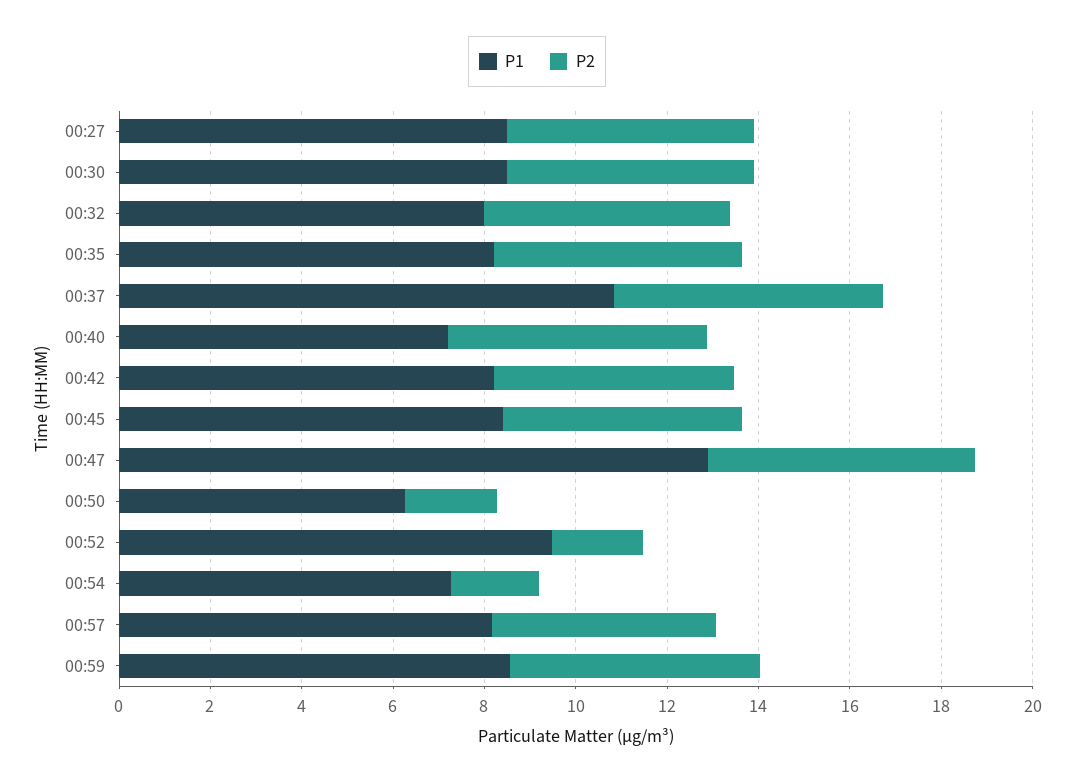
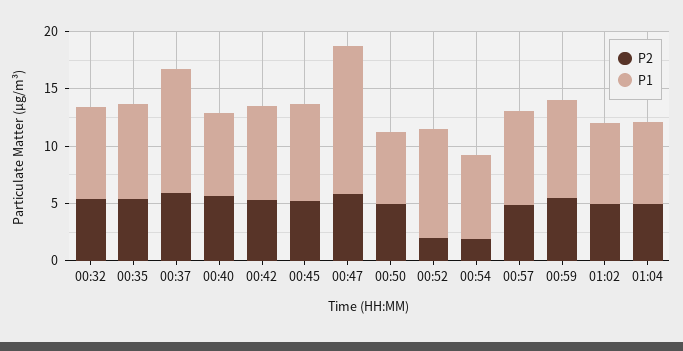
P1, 00:27: 8.5 -> none
P2, 00:27: 5.5 -> none
P1, 00:30: 8.5 -> none
P2, 00:30: 5.5 -> none
P2, 00:50: 2 -> 5
P2, 01:02: none -> 5
P1, 01:02: none -> 7
P2, 01:04: none -> 5
P1, 01:04: none -> 7

